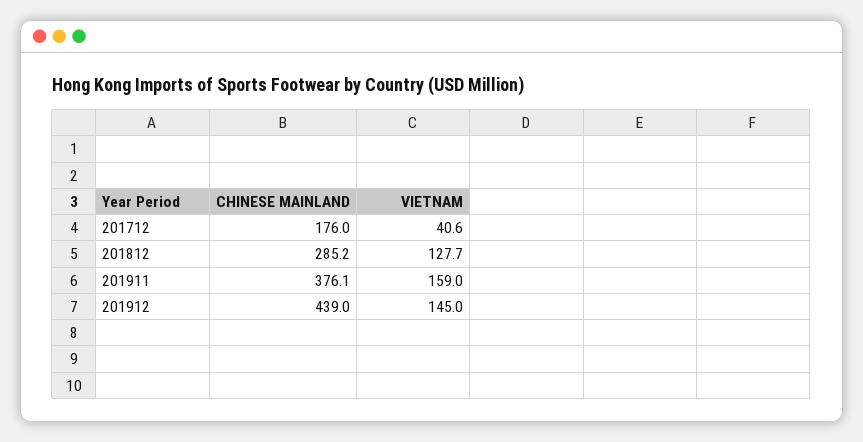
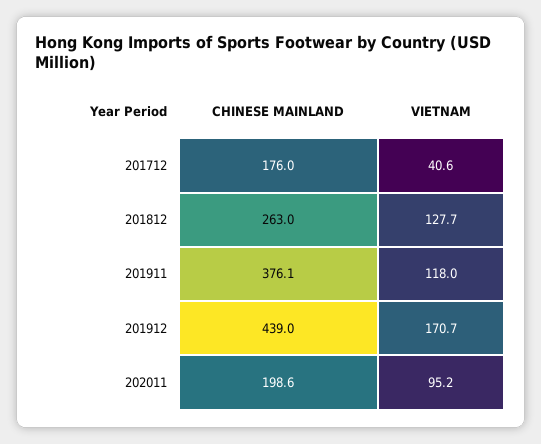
CHINESE MAINLAND, 201812: 285.2 -> 263
VIETNAM, 201911: 159 -> 118
VIETNAM, 201912: 145 -> 170.7
CHINESE MAINLAND, 202011: none -> 198.6
VIETNAM, 202011: none -> 95.2

